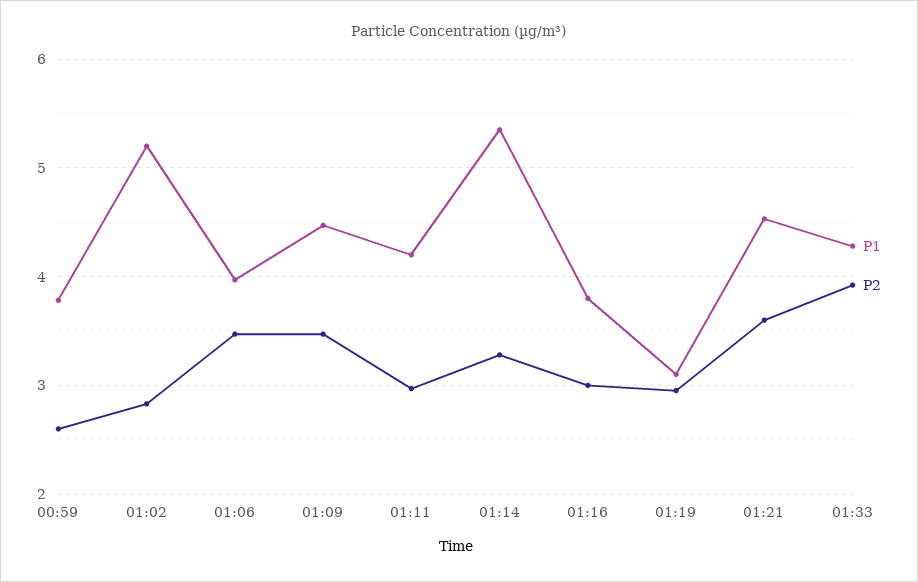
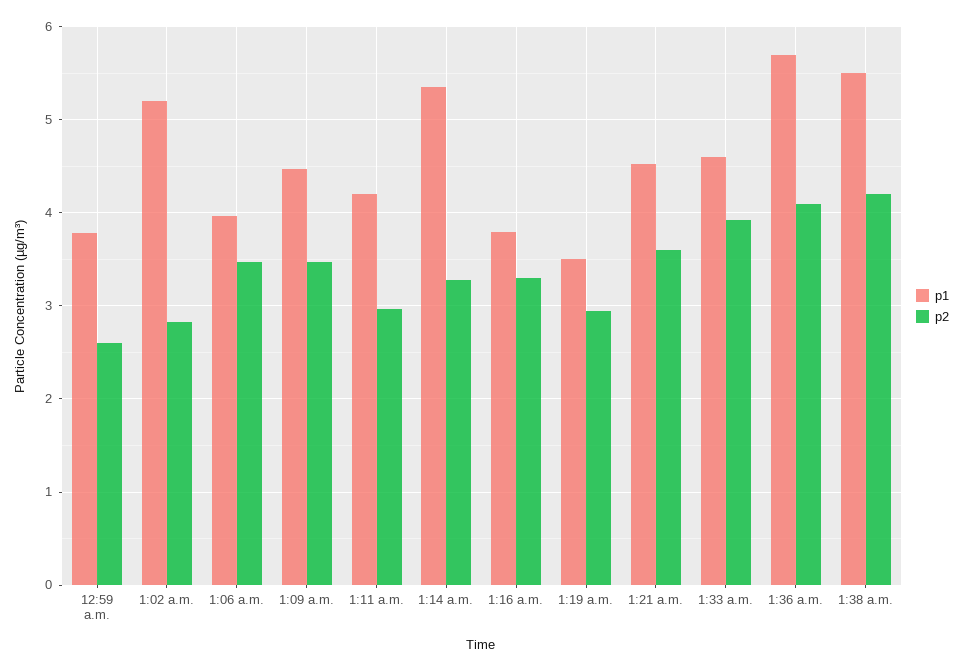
P2, 01:16: 3 -> 3.3
P1, 01:19: 3.1 -> 3.5
P1, 01:33: 4.3 -> 4.6
P1, 1:36 a.m.: none -> 5.7
P2, 1:36 a.m.: none -> 4.1
P1, 1:38 a.m.: none -> 5.5
P2, 1:38 a.m.: none -> 4.2

